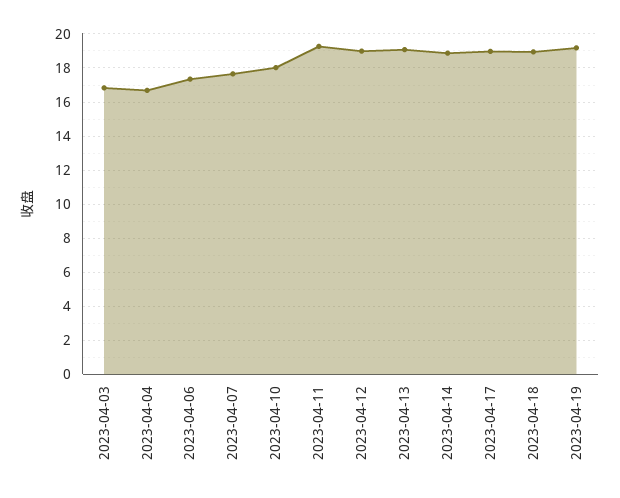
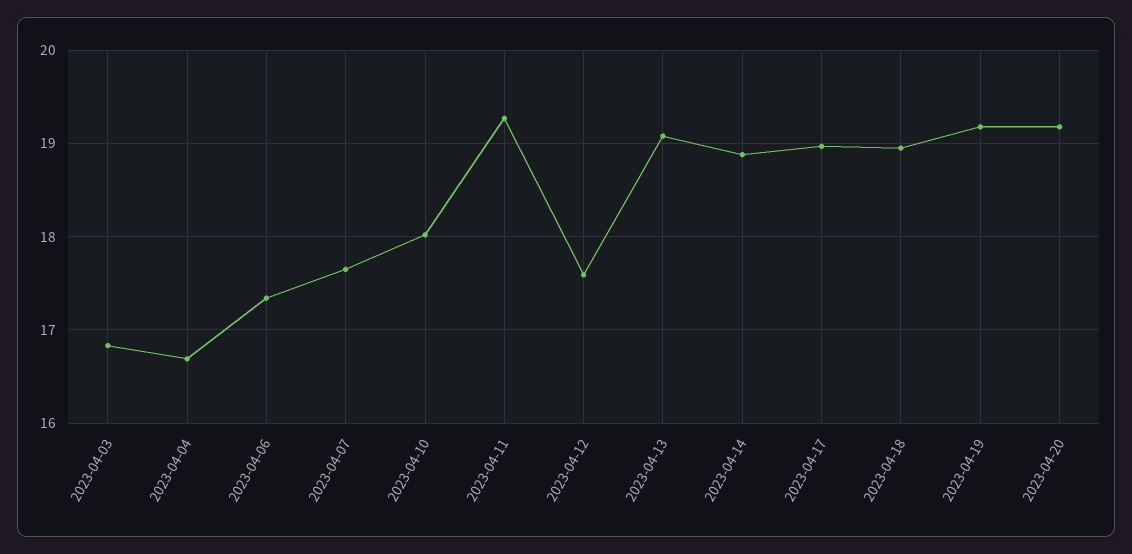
2023-04-12: 19 -> 17.6
2023-04-20: none -> 19.2

